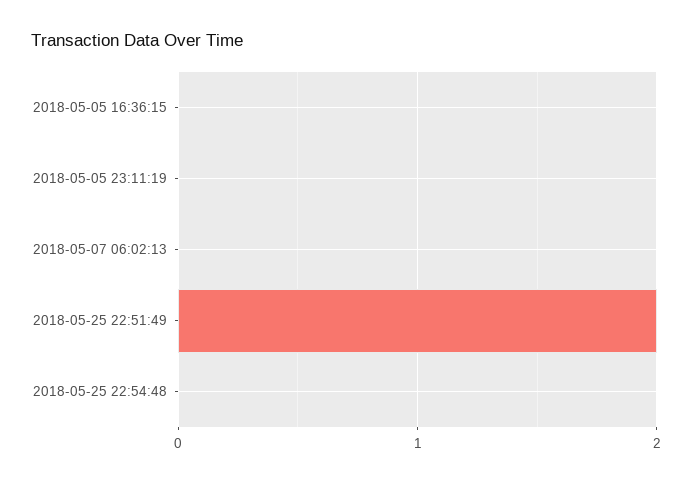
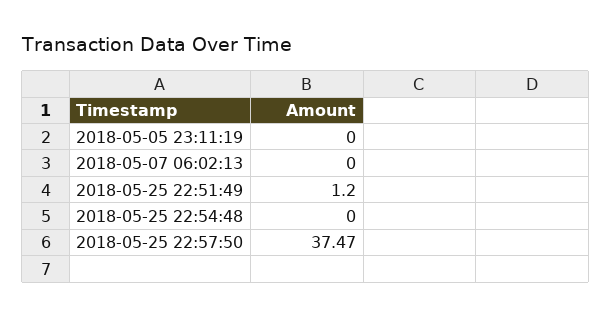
2018-05-05 16:36:15: 0 -> none
2018-05-25 22:51:49: 2 -> 1.2
2018-05-25 22:57:50: none -> 37.47

